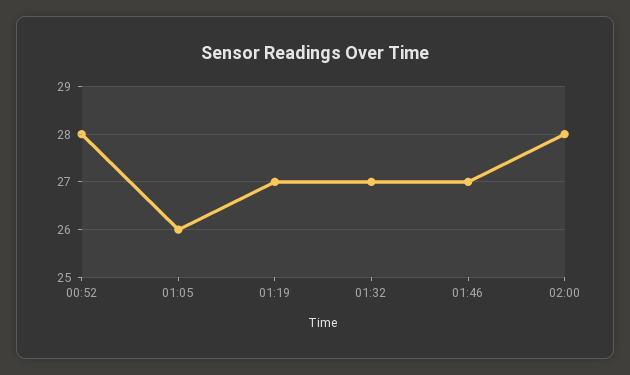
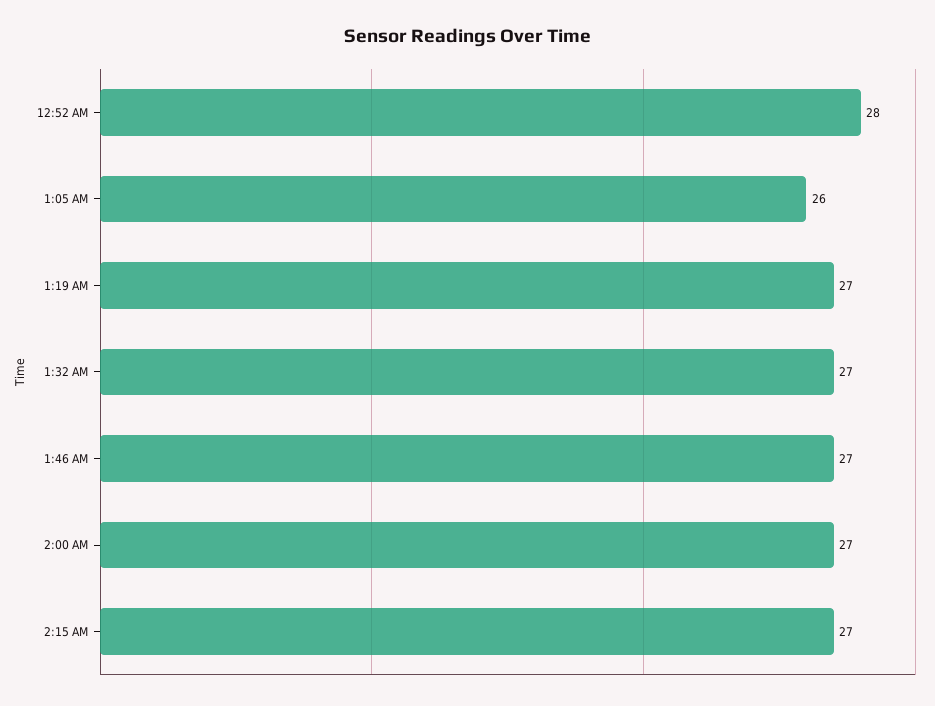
02:00: 28 -> 27
2:15 AM: none -> 27

